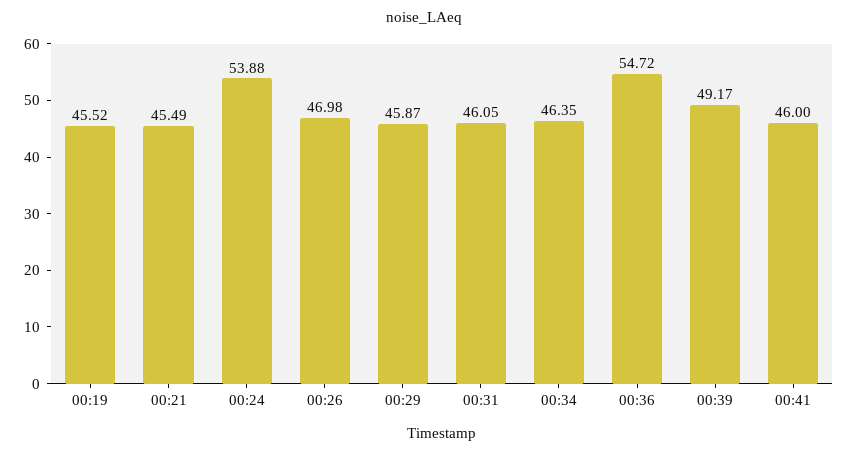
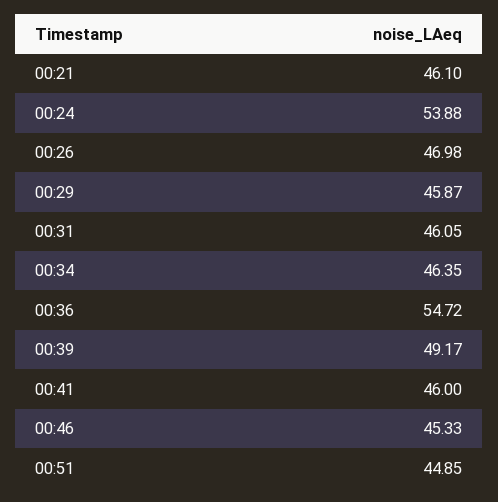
00:19: 45.52 -> none
00:21: 45.49 -> 46.1
00:46: none -> 45.33
00:51: none -> 44.85

